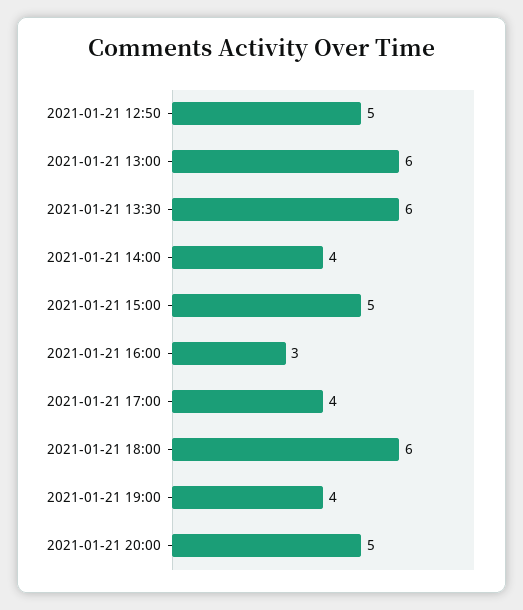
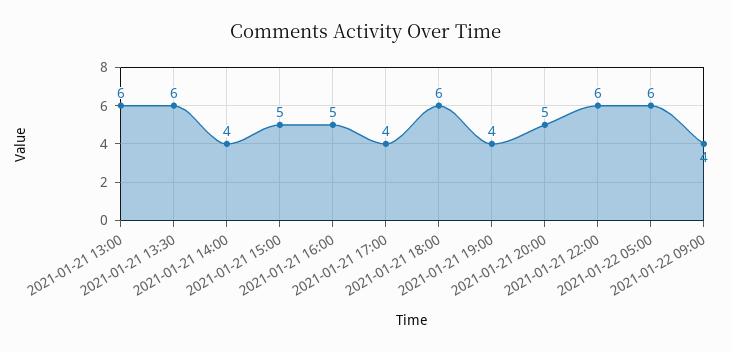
2021-01-21 12:50: 5 -> none
2021-01-21 16:00: 3 -> 5
2021-01-21 22:00: none -> 6
2021-01-22 05:00: none -> 6
2021-01-22 09:00: none -> 4

